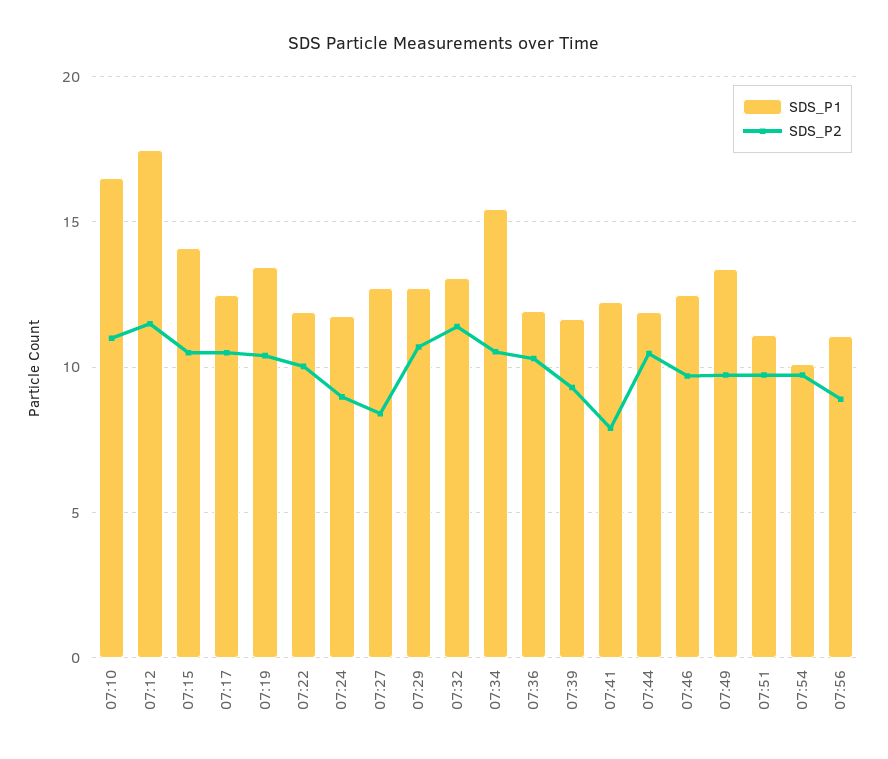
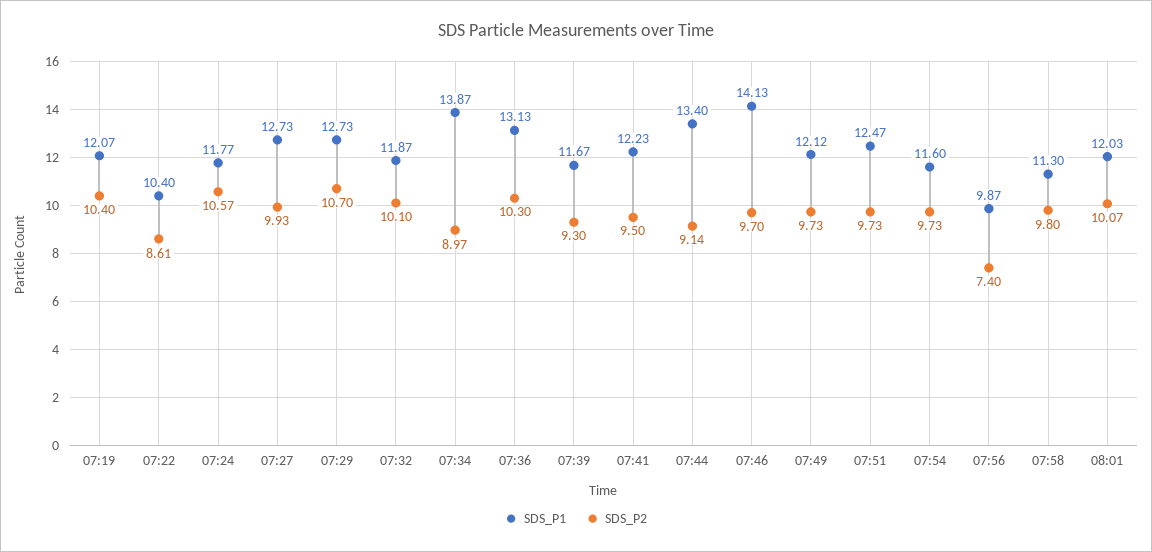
SDS_P1, 07:10: 16.5 -> none
SDS_P2, 07:10: 11 -> none
SDS_P1, 07:12: 17.5 -> none
SDS_P2, 07:12: 11.5 -> none
SDS_P1, 07:15: 14 -> none
SDS_P2, 07:15: 10.5 -> none
SDS_P1, 07:17: 12.5 -> none
SDS_P2, 07:17: 10.5 -> none
SDS_P1, 07:19: 13.5 -> 12.07
SDS_P1, 07:22: 12 -> 10.4
SDS_P2, 07:22: 10 -> 8.61
SDS_P2, 07:24: 9 -> 10.57
SDS_P2, 07:27: 8.5 -> 9.93
SDS_P1, 07:32: 13 -> 11.87
SDS_P2, 07:32: 11.5 -> 10.1
SDS_P1, 07:34: 15.5 -> 13.87
SDS_P2, 07:34: 10.5 -> 8.97
SDS_P1, 07:36: 12 -> 13.13
SDS_P2, 07:41: 8 -> 9.5
SDS_P1, 07:44: 12 -> 13.4
SDS_P2, 07:44: 10.5 -> 9.14
SDS_P1, 07:46: 12.5 -> 14.13
SDS_P1, 07:49: 13.5 -> 12.12
SDS_P1, 07:51: 11 -> 12.47
SDS_P1, 07:54: 10 -> 11.6
SDS_P1, 07:56: 11 -> 9.87
SDS_P2, 07:56: 9 -> 7.4
SDS_P1, 07:58: none -> 11.3
SDS_P2, 07:58: none -> 9.8
SDS_P1, 08:01: none -> 12.03
SDS_P2, 08:01: none -> 10.07

